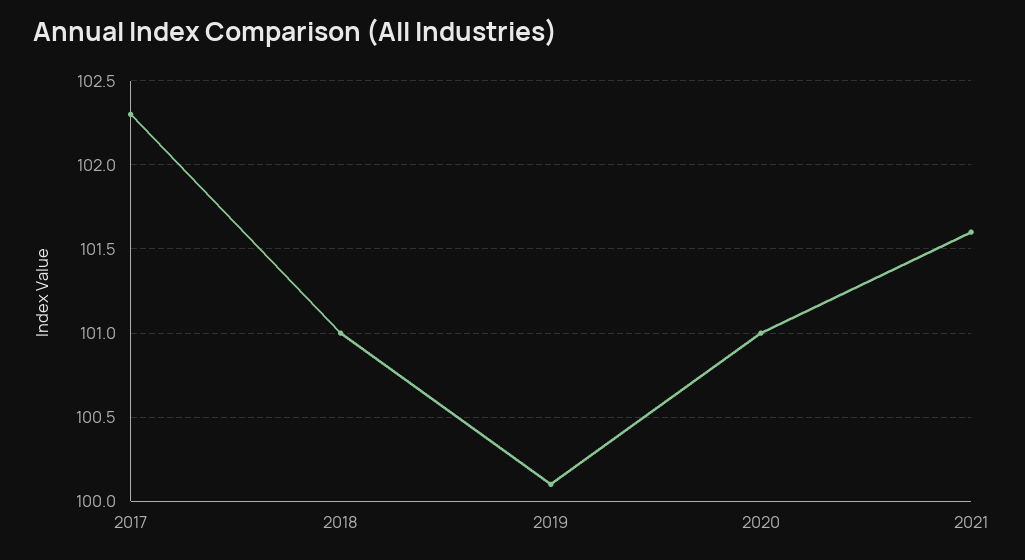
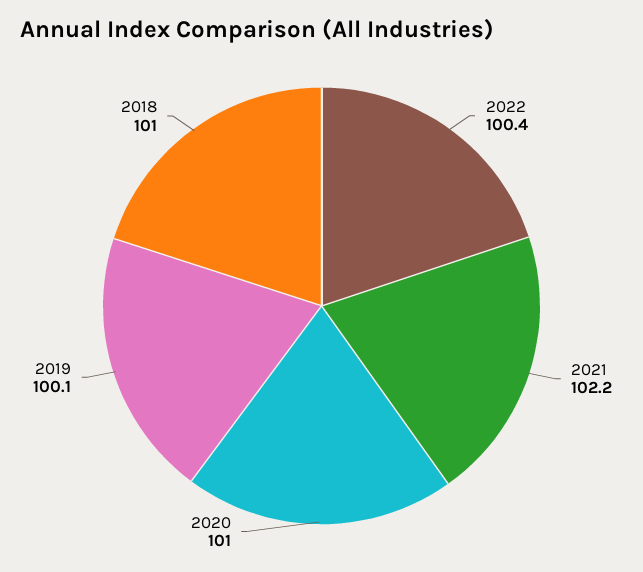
2017: 102.3 -> none
2021: 101.6 -> 102.2
2022: none -> 100.4

